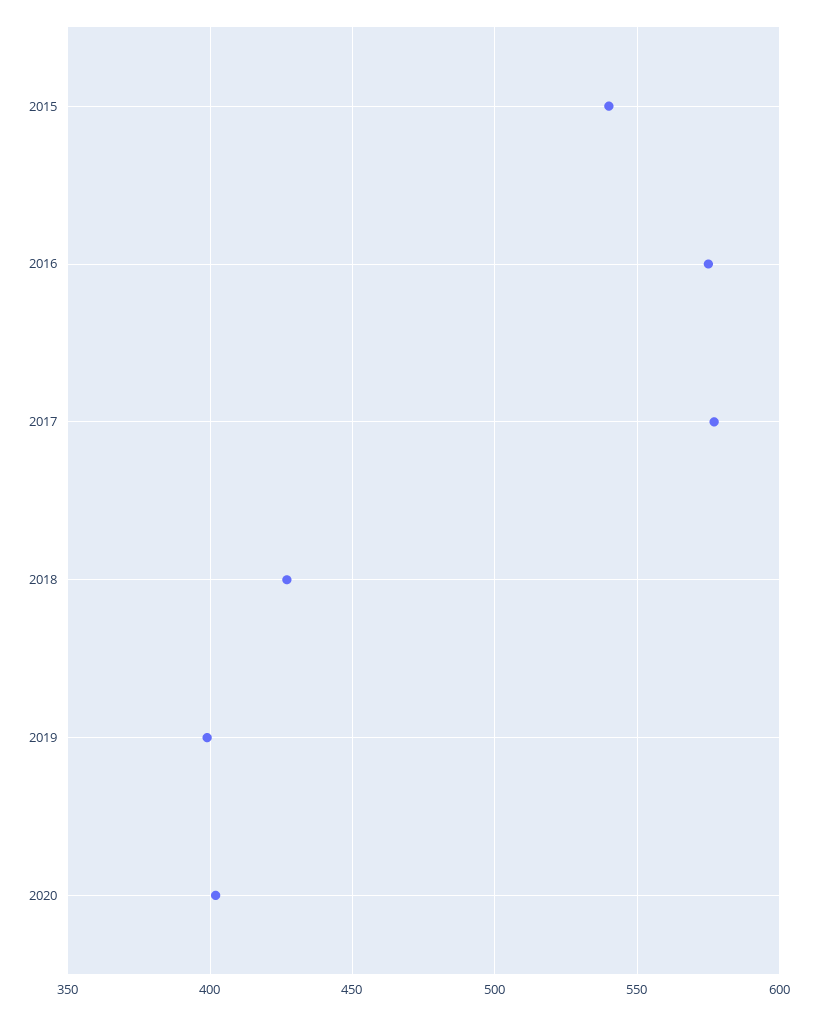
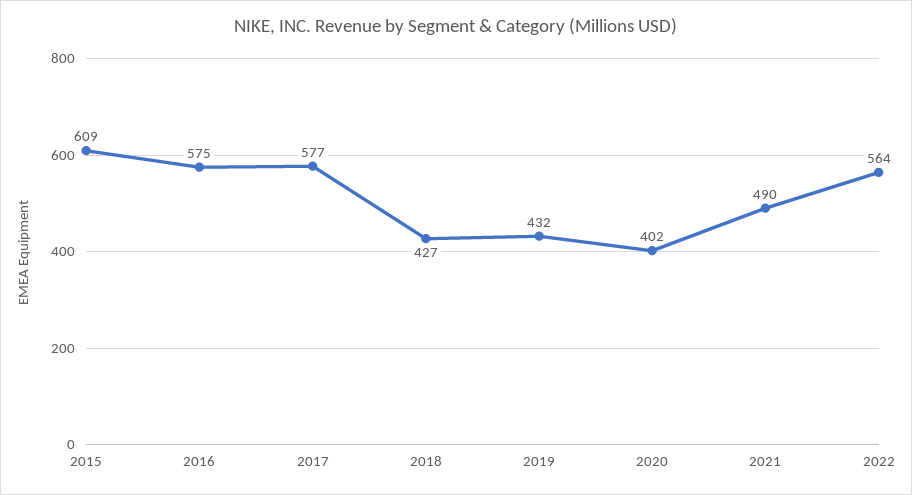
2015: 540 -> 609
2019: 400 -> 432
2021: none -> 490
2022: none -> 564

